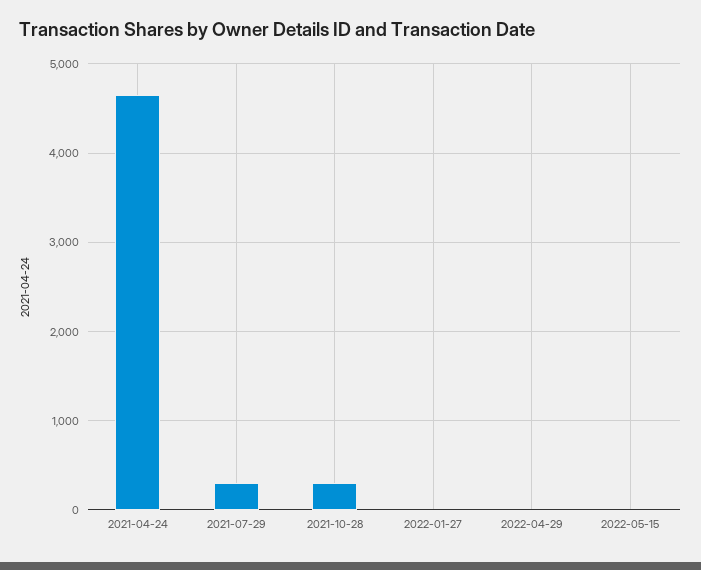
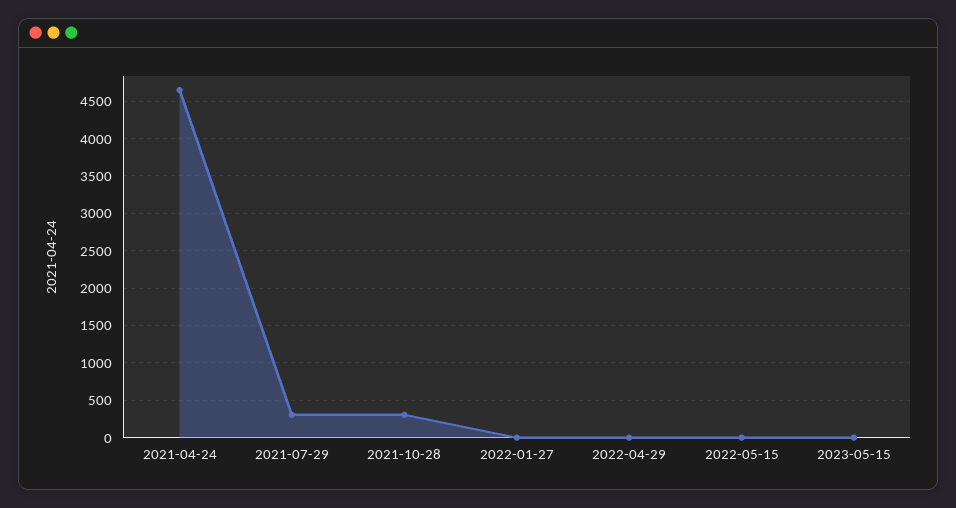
2023-05-15: none -> 0

